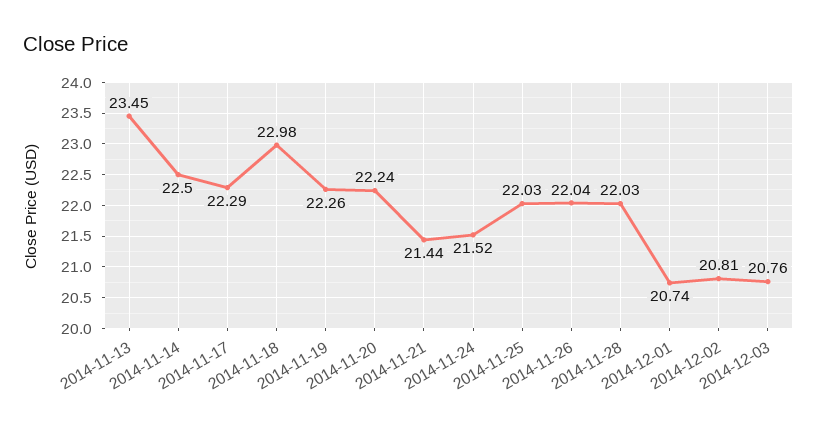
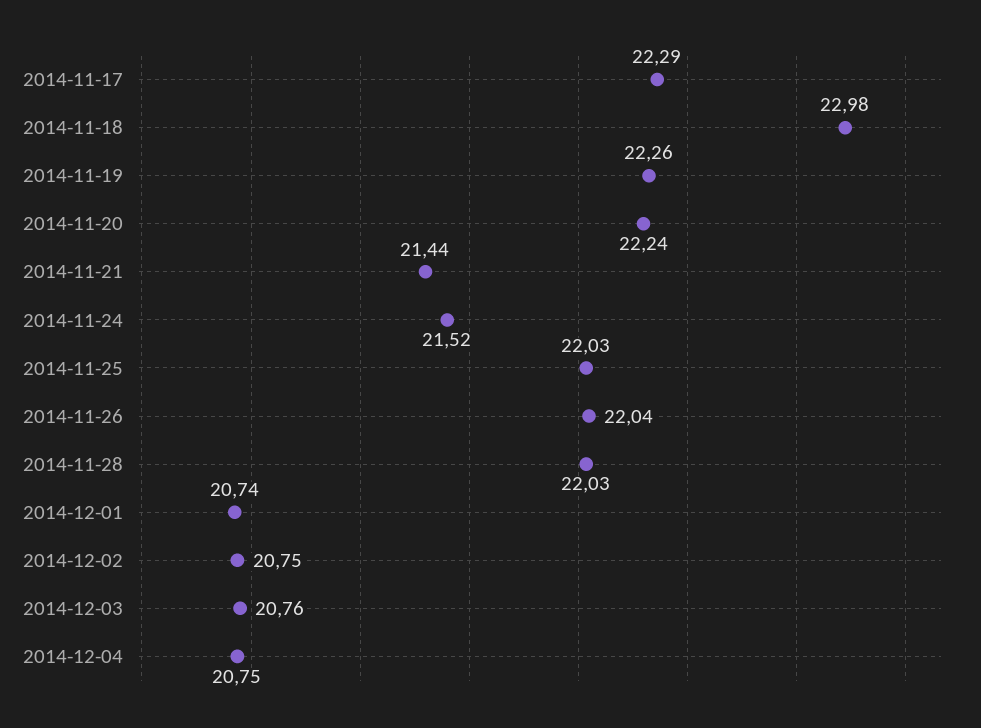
2014-11-13: 23.45 -> none
2014-11-14: 22.5 -> none
2014-12-02: 20.81 -> 20.75
2014-12-04: none -> 20.75

